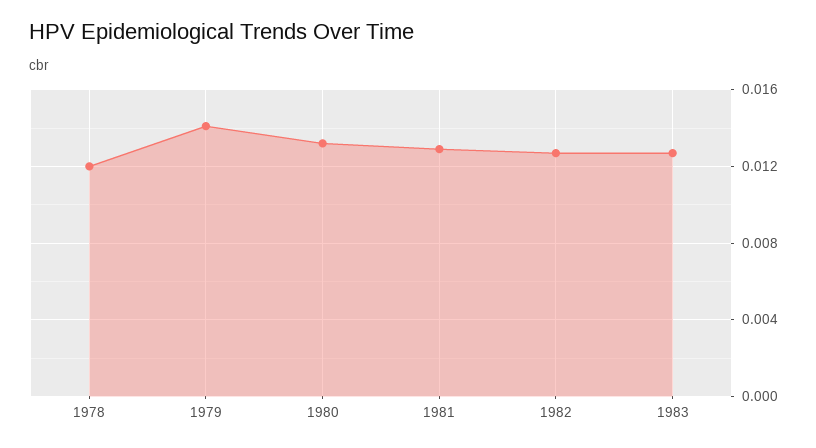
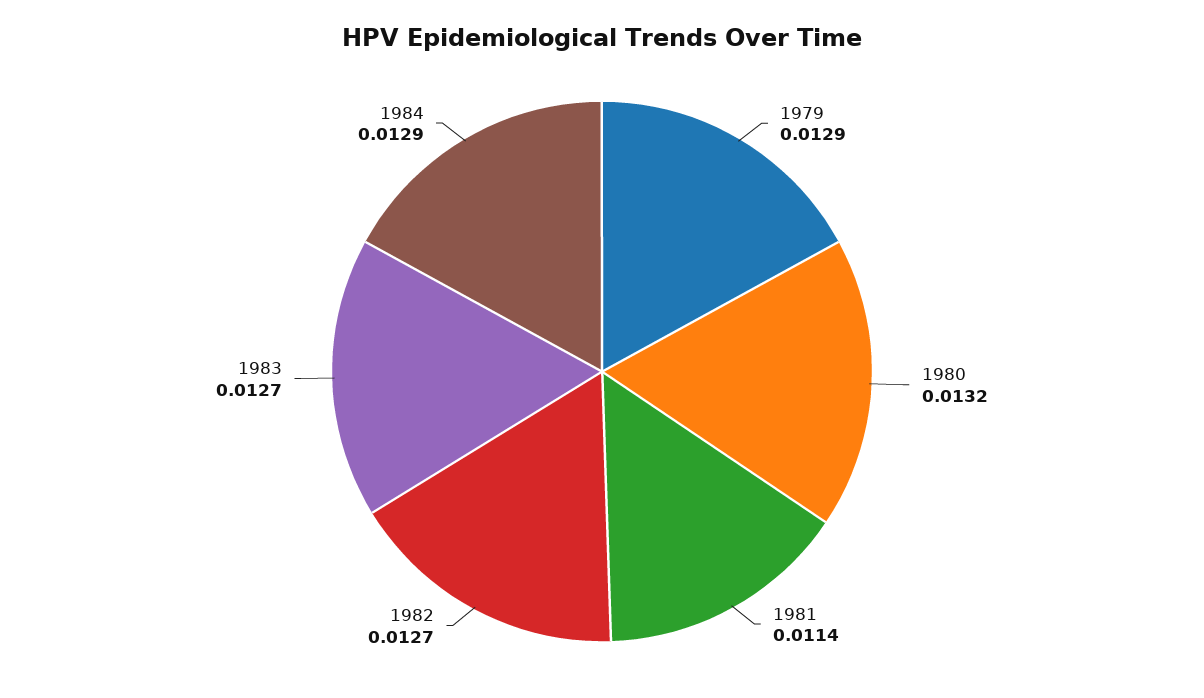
1978: 0.012 -> none
1979: 0.014 -> 0.0129
1981: 0.013 -> 0.0114
1984: none -> 0.0129

